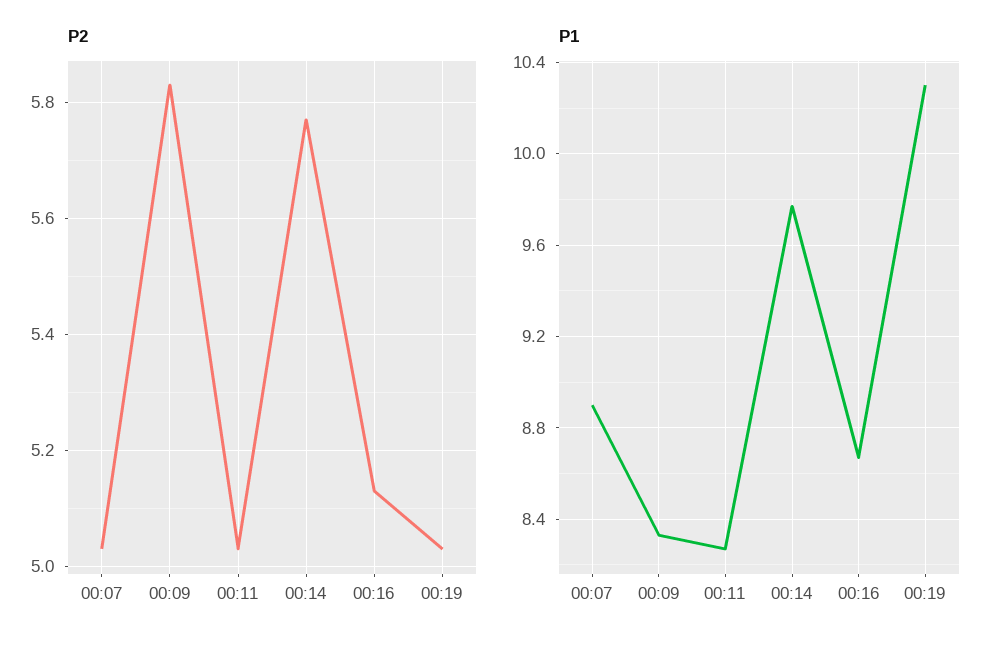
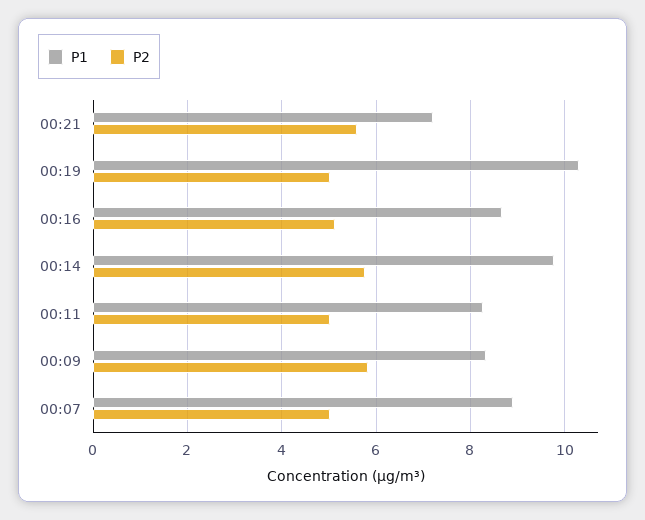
P1, 00:21: none -> 7.2
P2, 00:21: none -> 5.6

